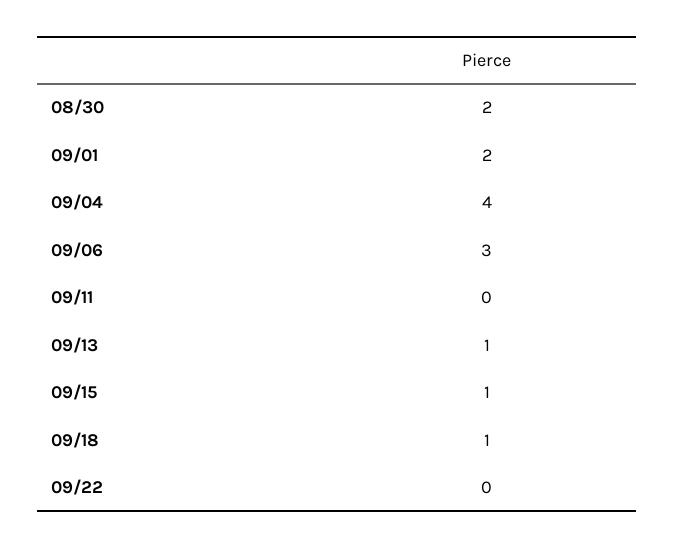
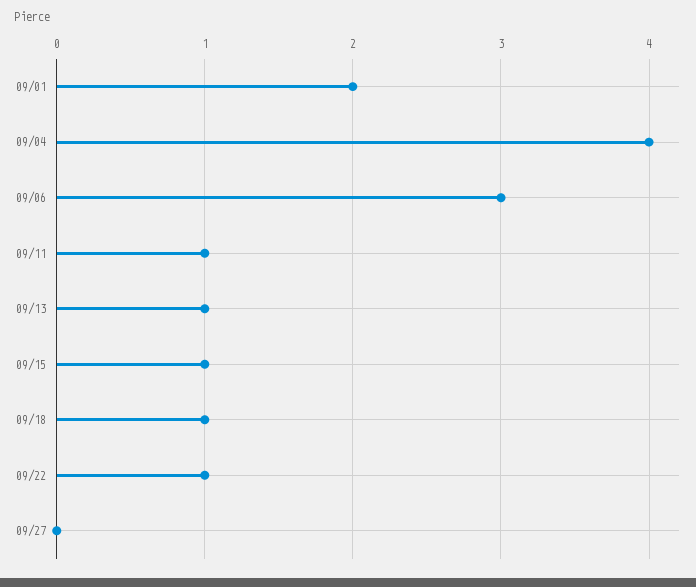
08/30: 2 -> none
09/11: 0 -> 1
09/22: 0 -> 1
09/27: none -> 0

